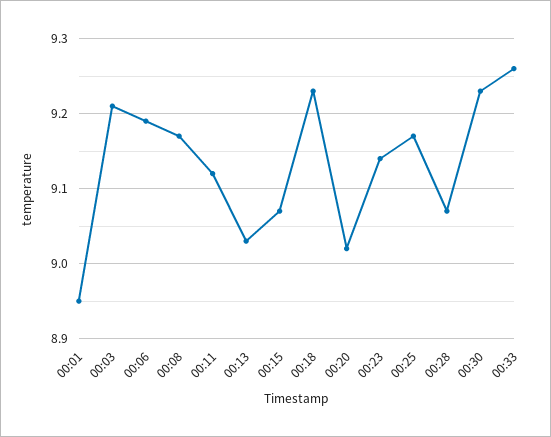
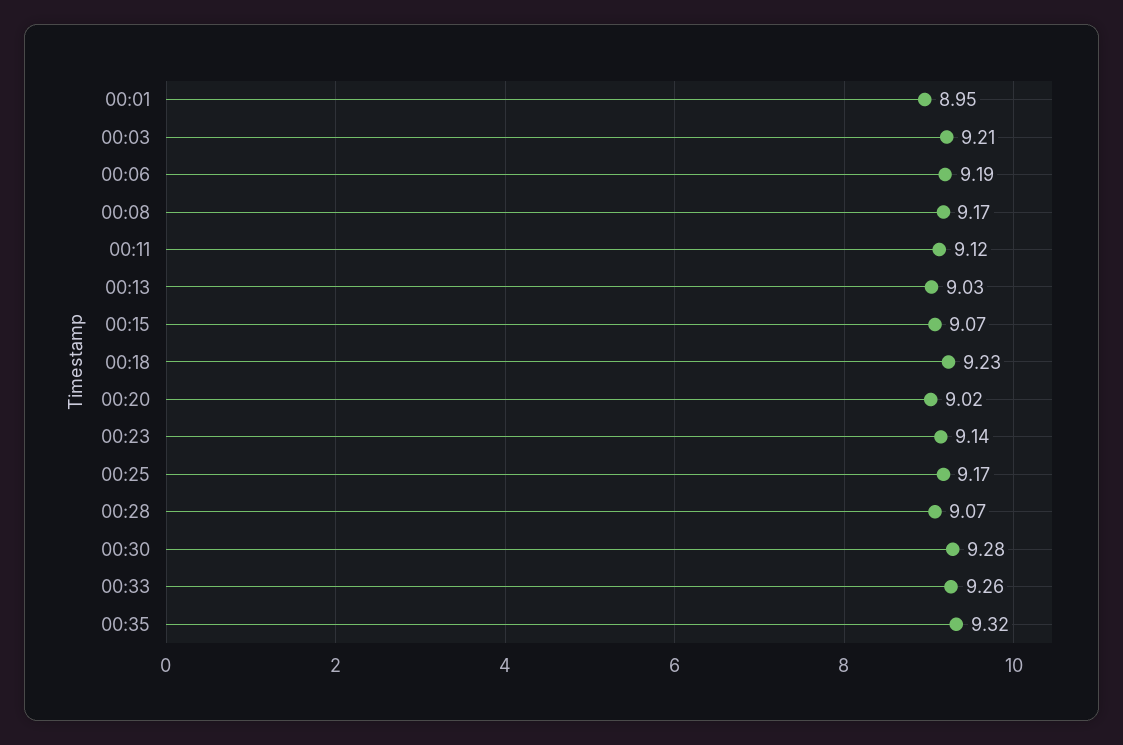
00:30: 9.23 -> 9.28
00:35: none -> 9.32

